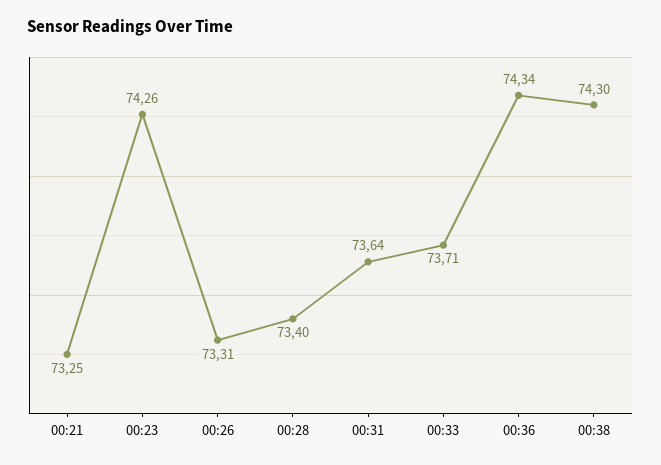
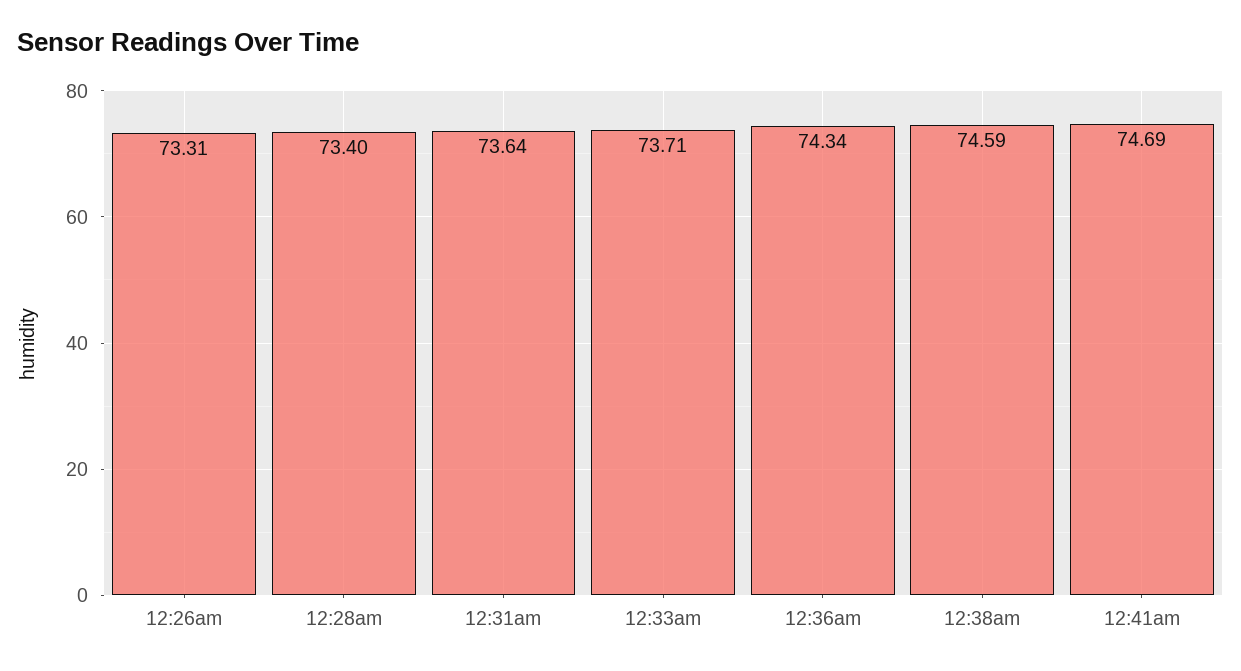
00:21: 73.25 -> none
00:23: 74.26 -> none
00:38: 74.3 -> 74.59
12:41am: none -> 74.69

